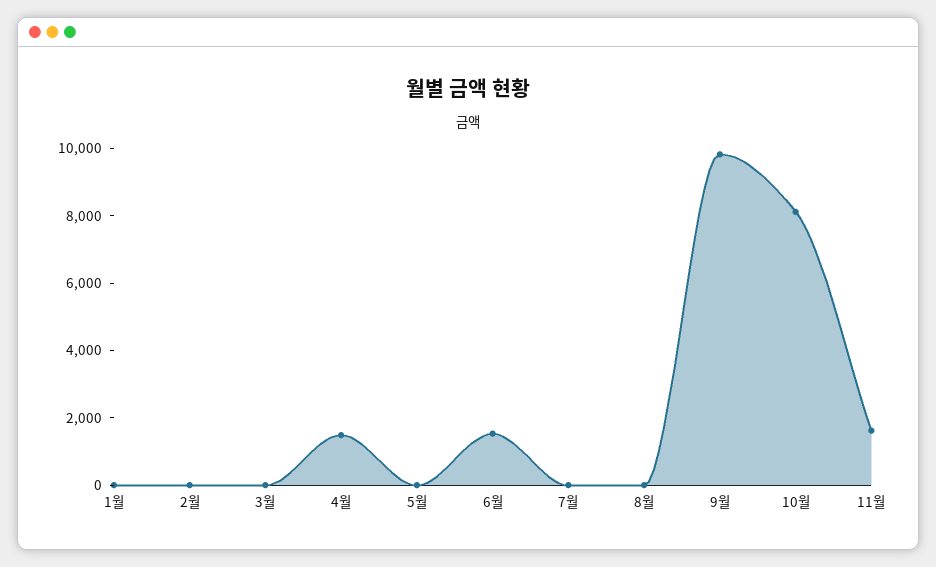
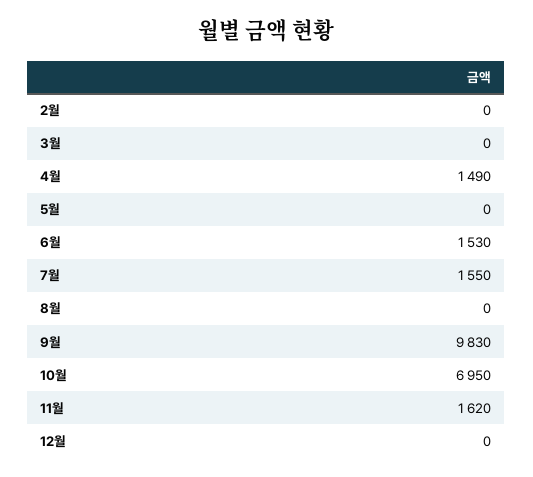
1월: 0 -> none
7월: 0 -> 1550
10월: 8000 -> 6950
12월: none -> 0

